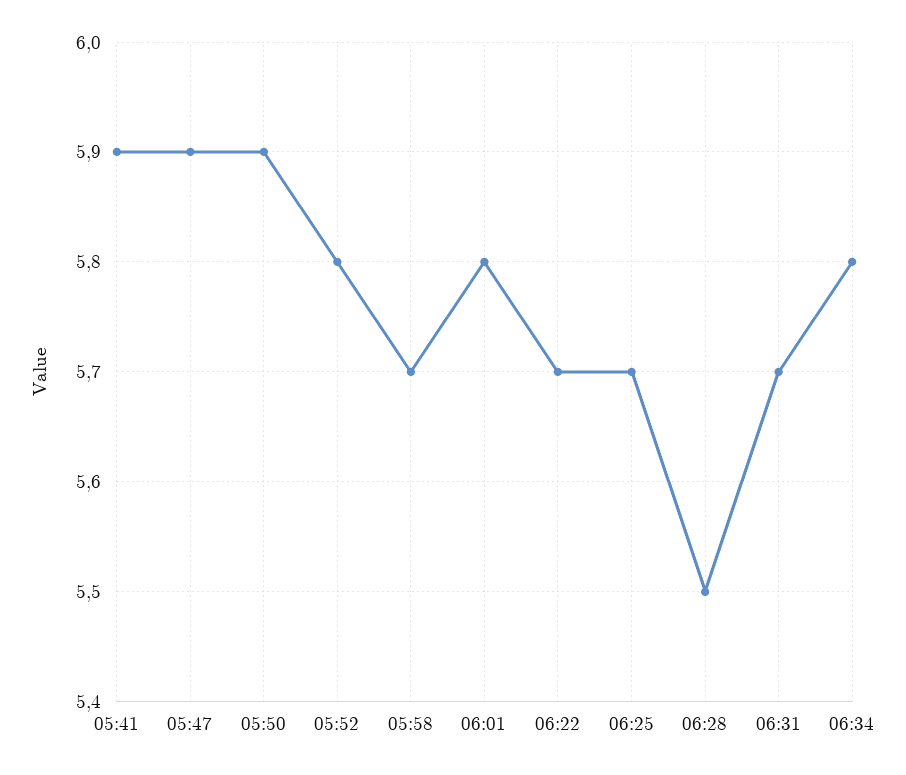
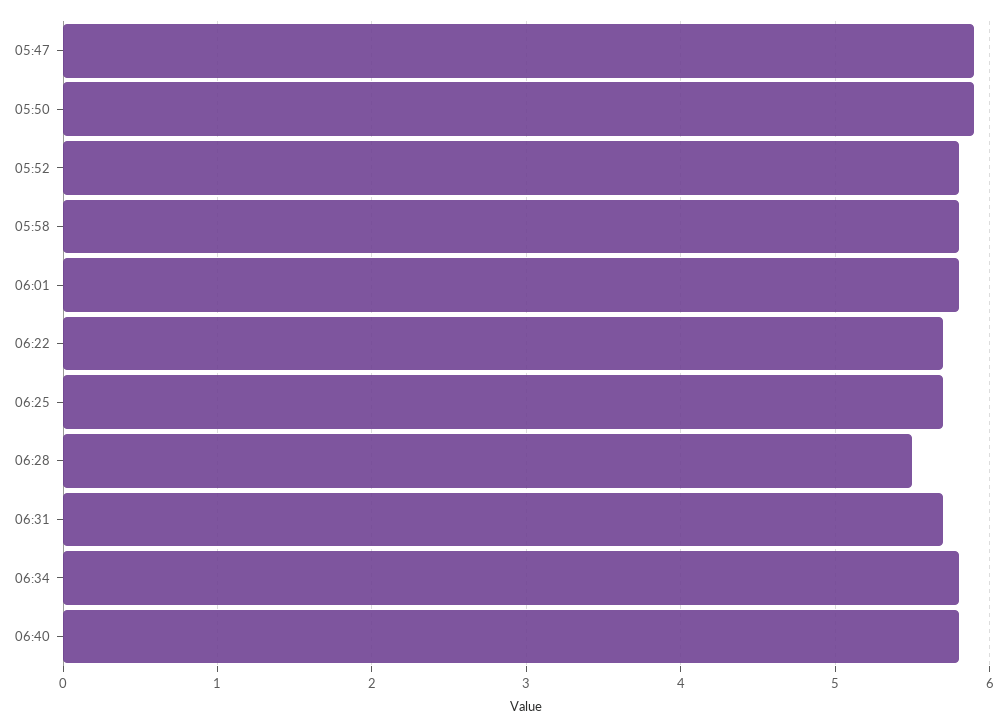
05:41: 5.9 -> none
05:58: 5.7 -> 5.8
06:40: none -> 5.8

